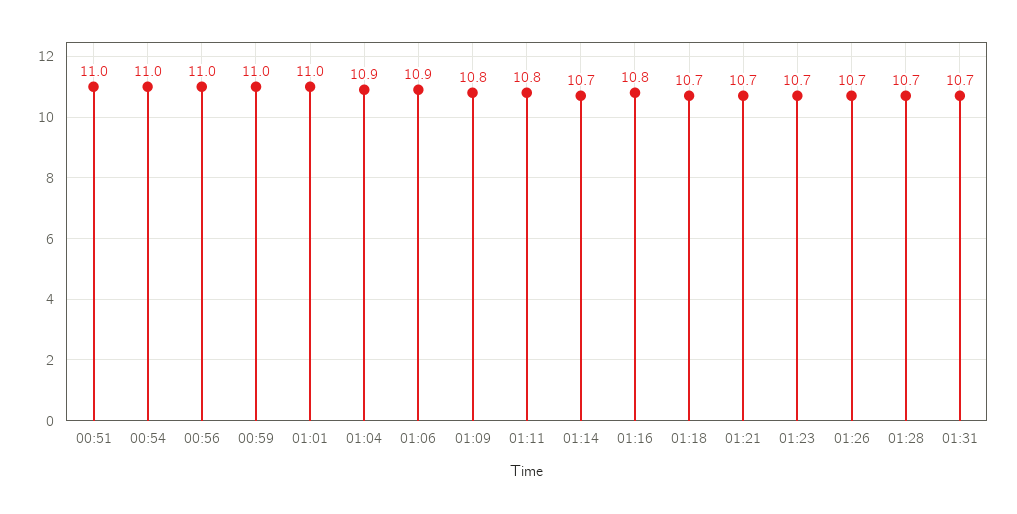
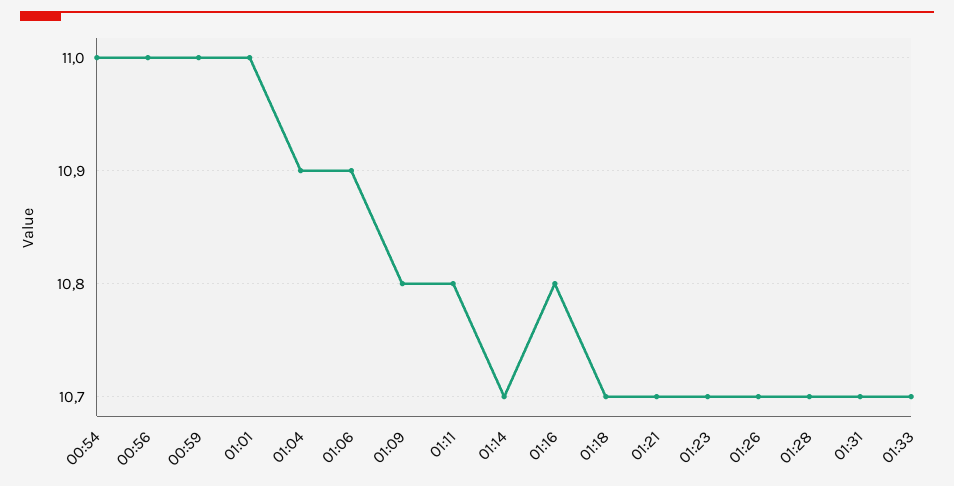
00:51: 11 -> none
01:33: none -> 10.7

